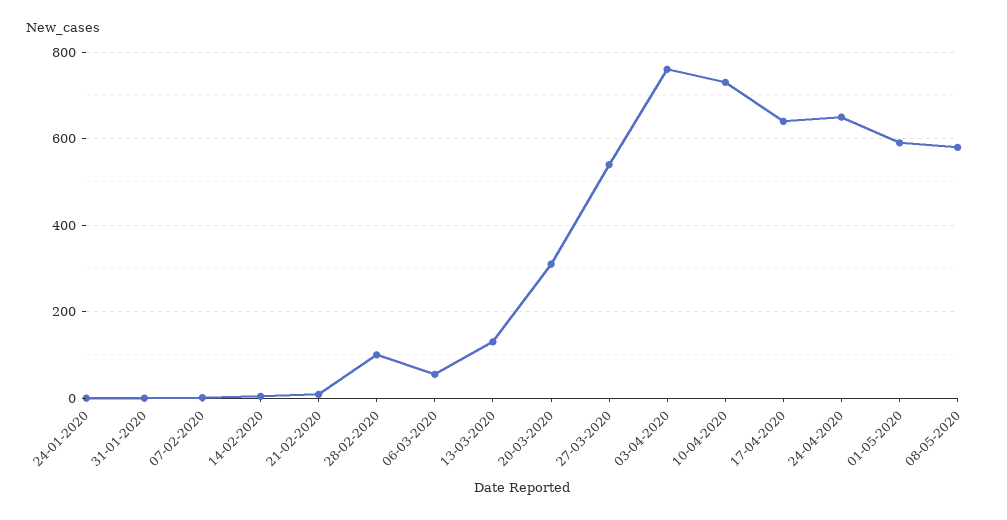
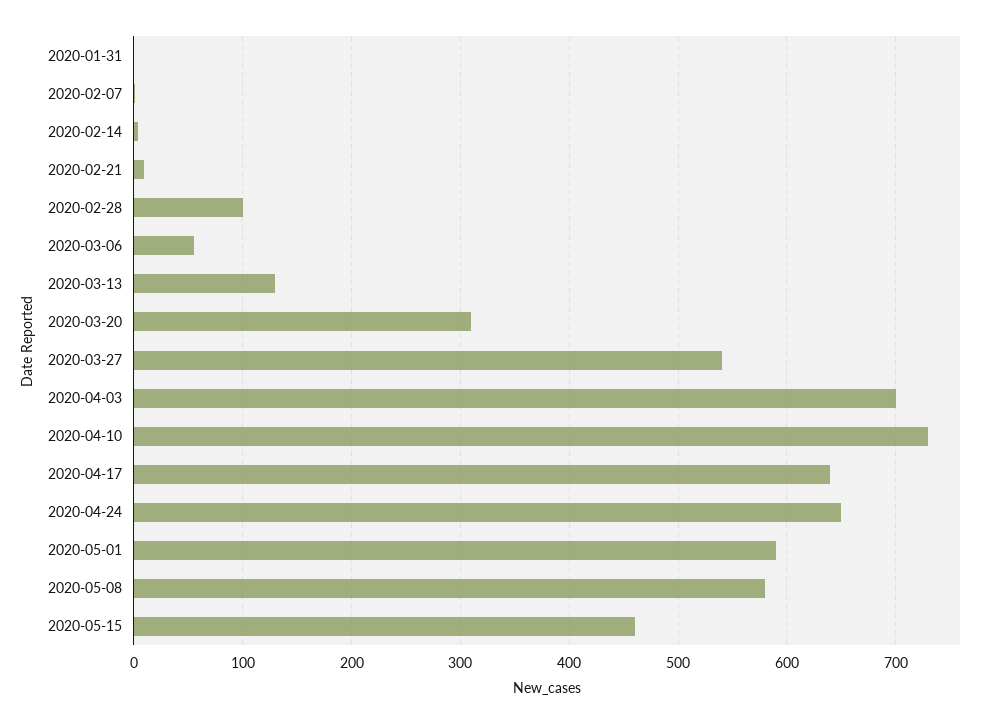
24-01-2020: 0 -> none
03-04-2020: 760 -> 700
2020-05-15: none -> 460

